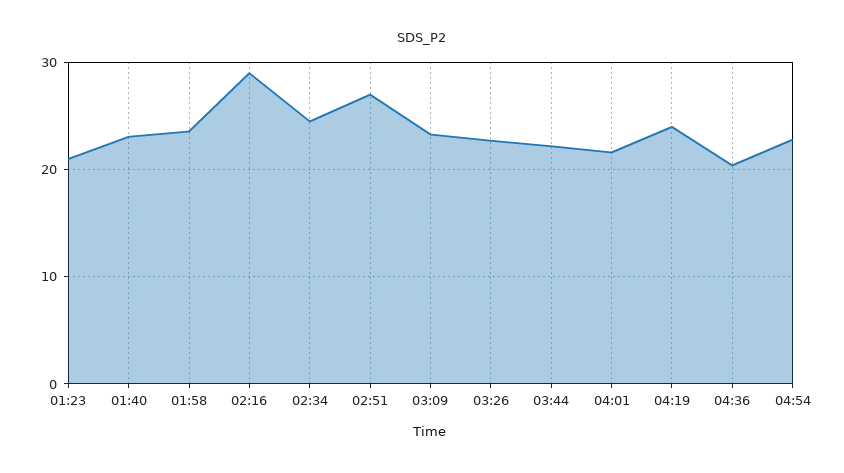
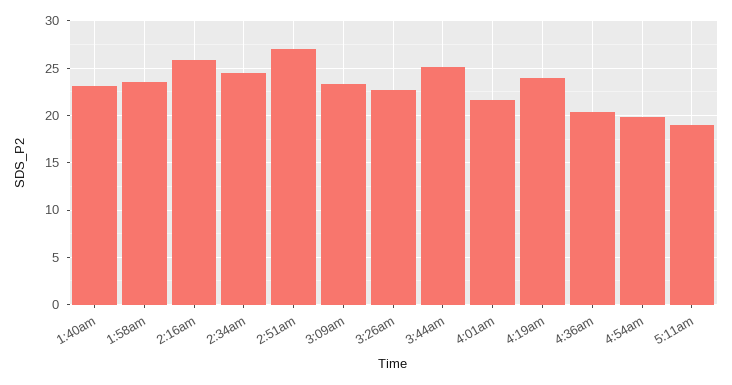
01:23: 21 -> none
02:16: 29 -> 26
03:44: 22 -> 25
04:54: 23 -> 20
5:11am: none -> 19

